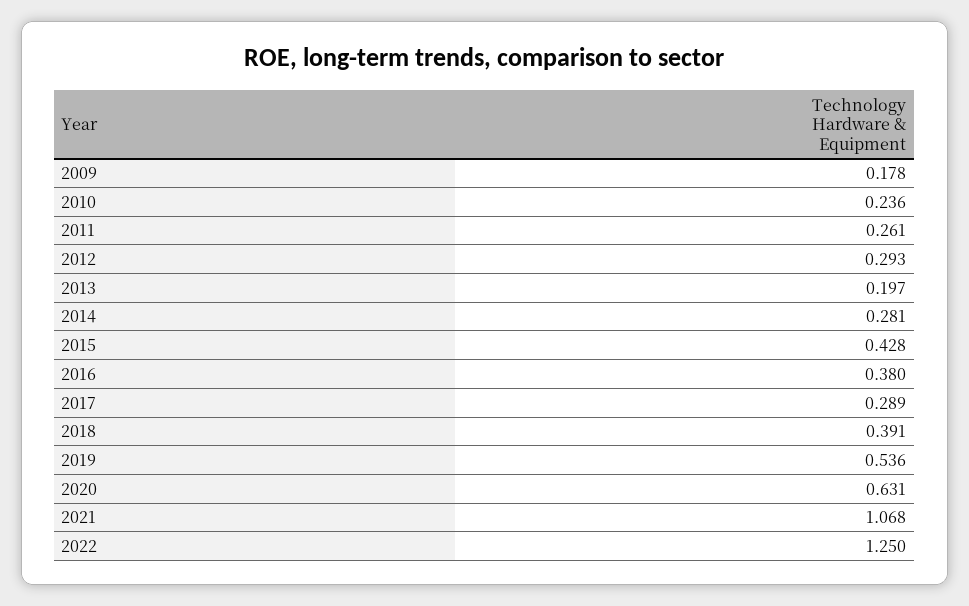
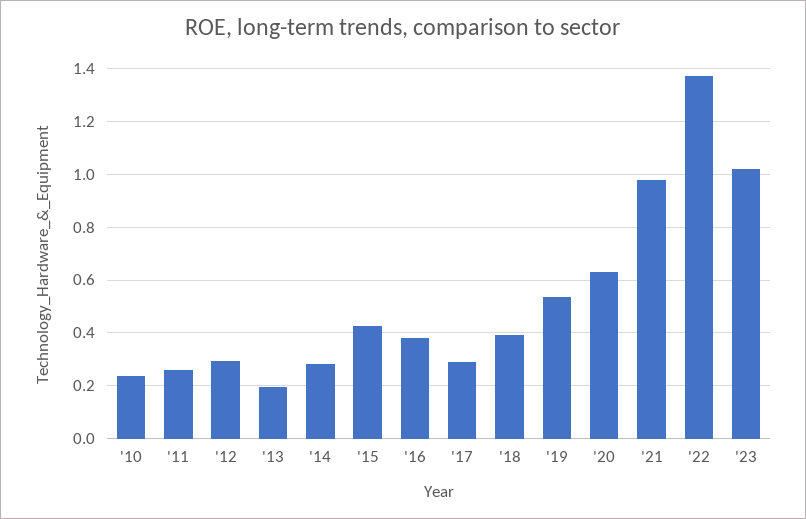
2009: 0.178 -> none
2021: 1.068 -> 0.975
2022: 1.25 -> 1.375
'23: none -> 1.025

